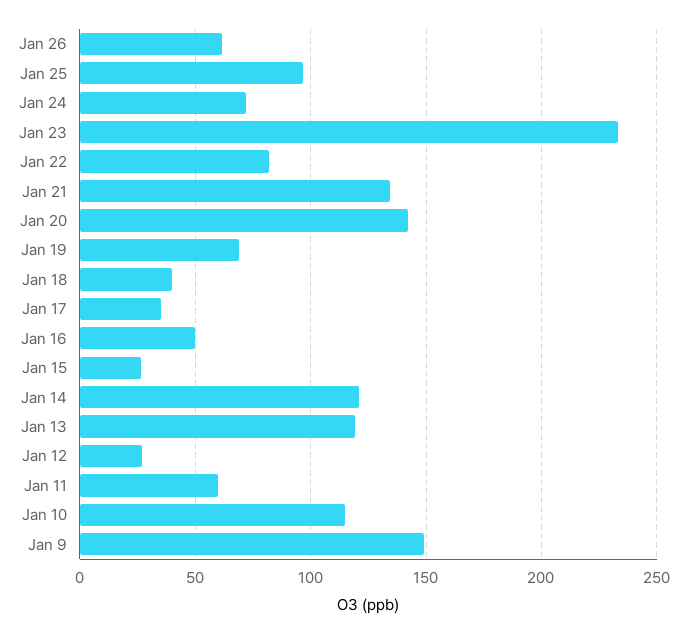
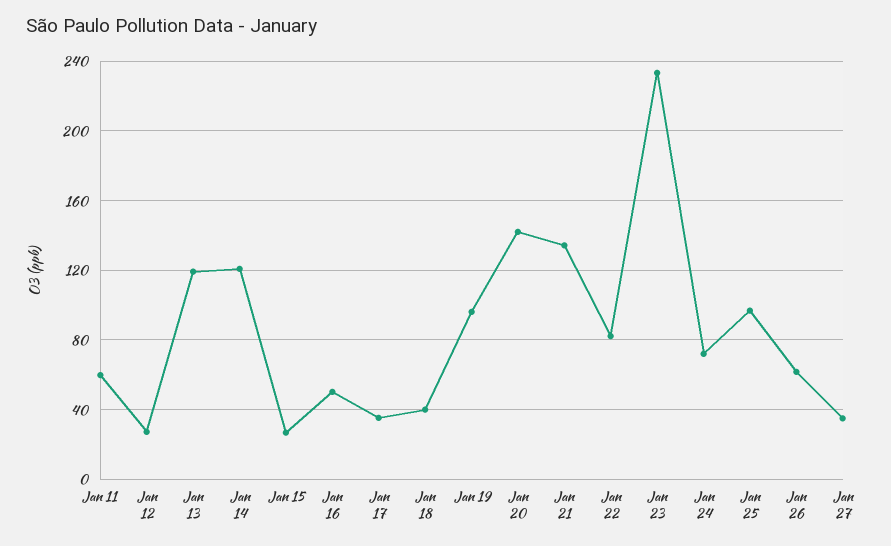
Jan 19: 70 -> 95
Jan 10: 115 -> none
Jan 9: 150 -> none
Jan 27: none -> 35

